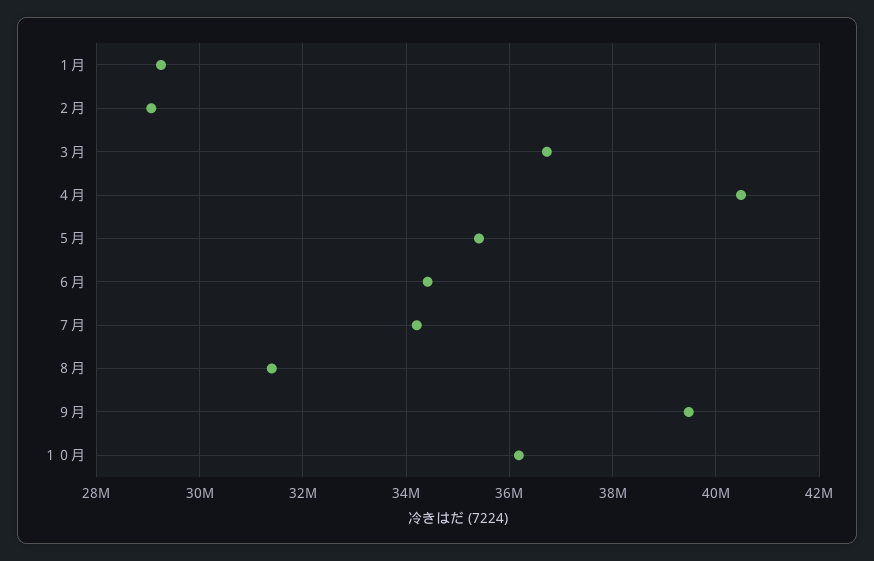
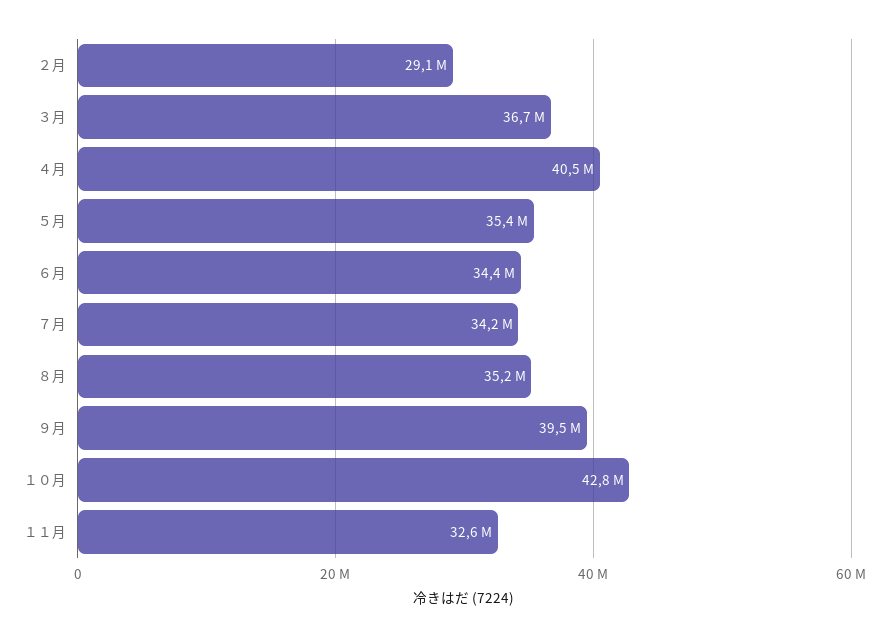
１月: 29200000 -> none
８月: 31400000 -> 35200000
１０月: 36200000 -> 42800000
１１月: none -> 32600000

